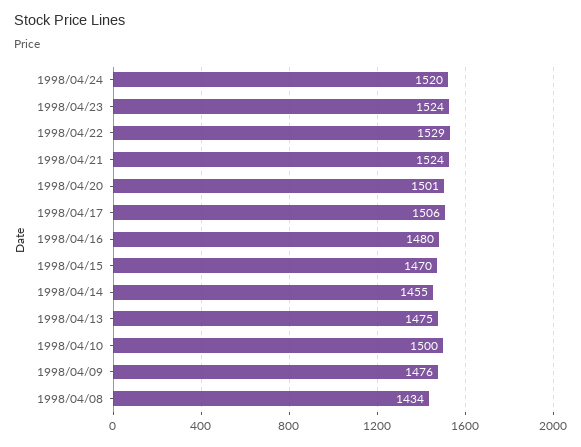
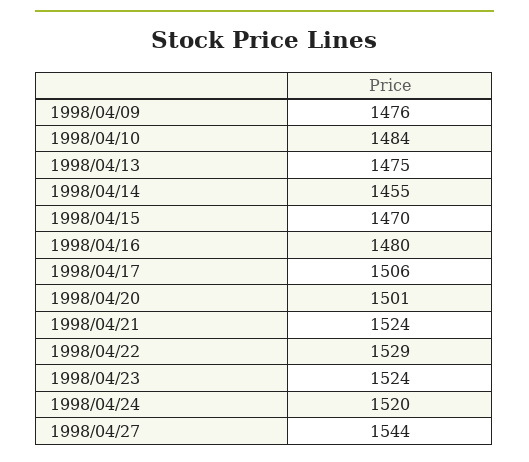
1998/04/10: 1500 -> 1484
1998/04/08: 1434 -> none
1998/04/27: none -> 1544

